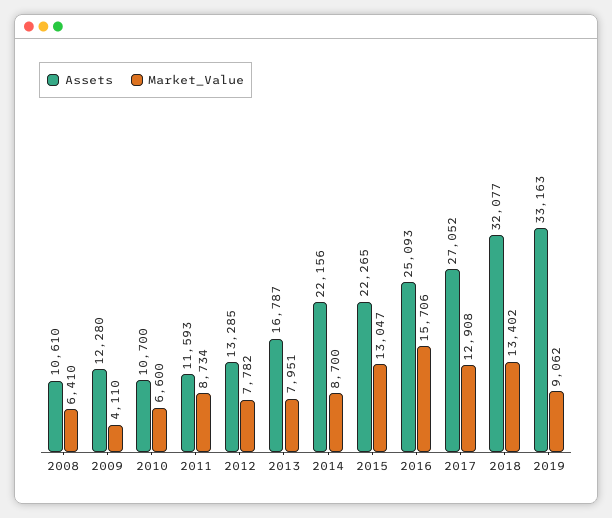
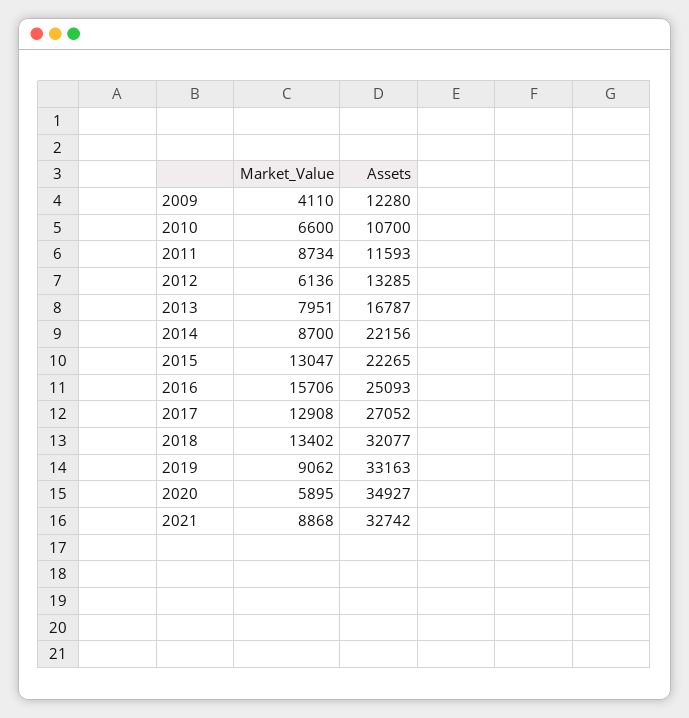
Assets, 2008: 10610 -> none
Market_Value, 2008: 6410 -> none
Market_Value, 2012: 7782 -> 6136
Market_Value, 2020: none -> 5895
Assets, 2020: none -> 34927
Market_Value, 2021: none -> 8868
Assets, 2021: none -> 32742

